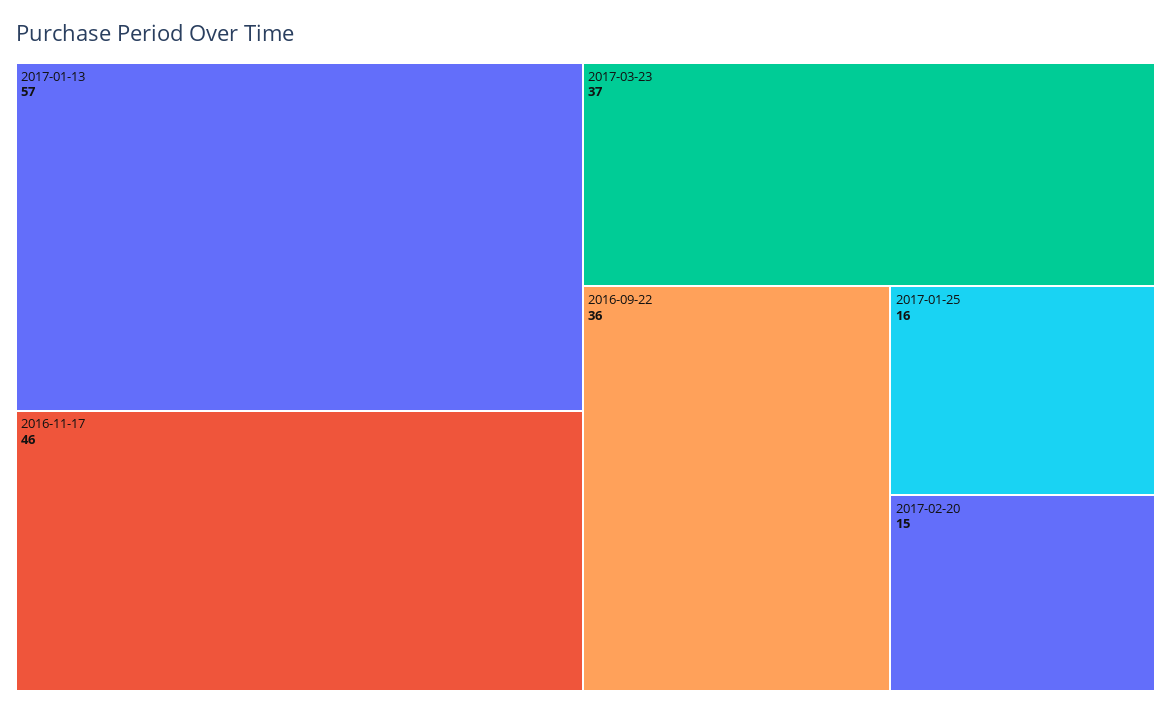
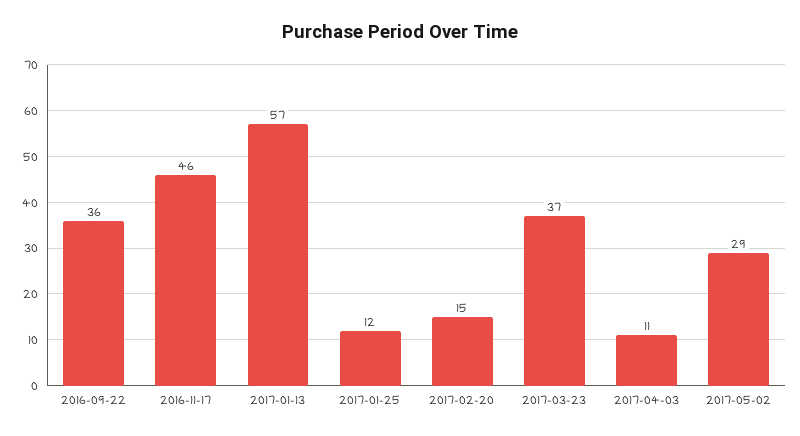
2017-01-25: 16 -> 12
2017-04-03: none -> 11
2017-05-02: none -> 29

